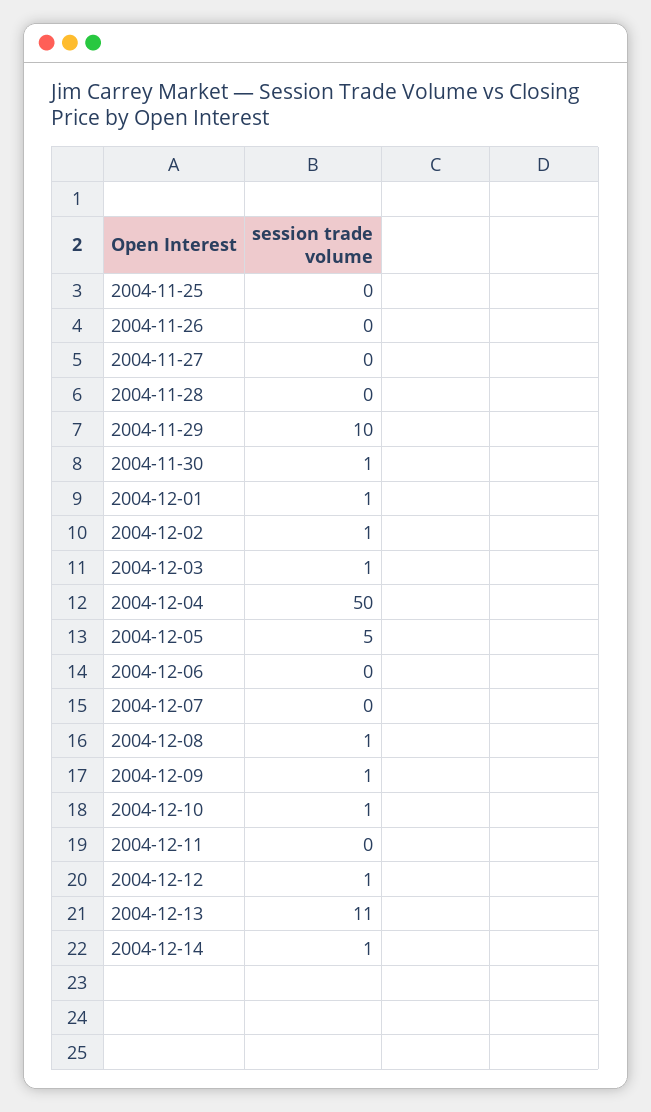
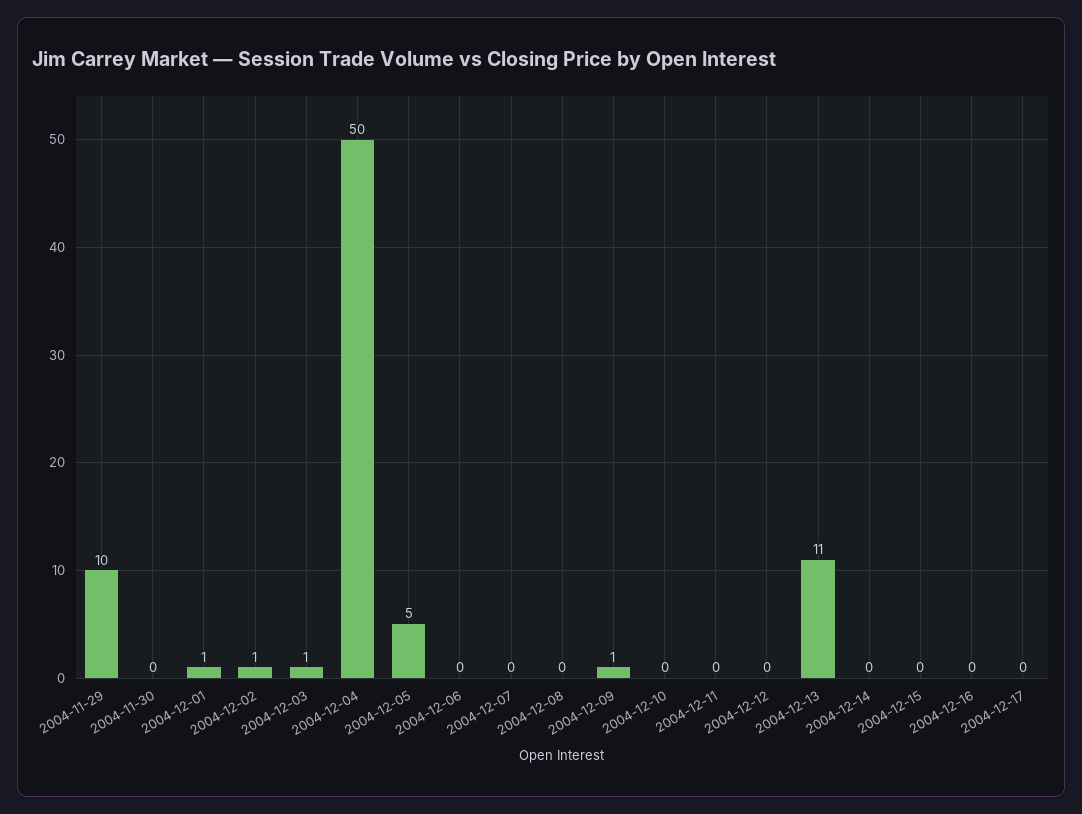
2004-11-25: 0 -> none
2004-11-26: 0 -> none
2004-11-27: 0 -> none
2004-11-28: 0 -> none
2004-11-30: 1 -> 0
2004-12-08: 1 -> 0
2004-12-10: 1 -> 0
2004-12-12: 1 -> 0
2004-12-14: 1 -> 0
2004-12-15: none -> 0
2004-12-16: none -> 0
2004-12-17: none -> 0

